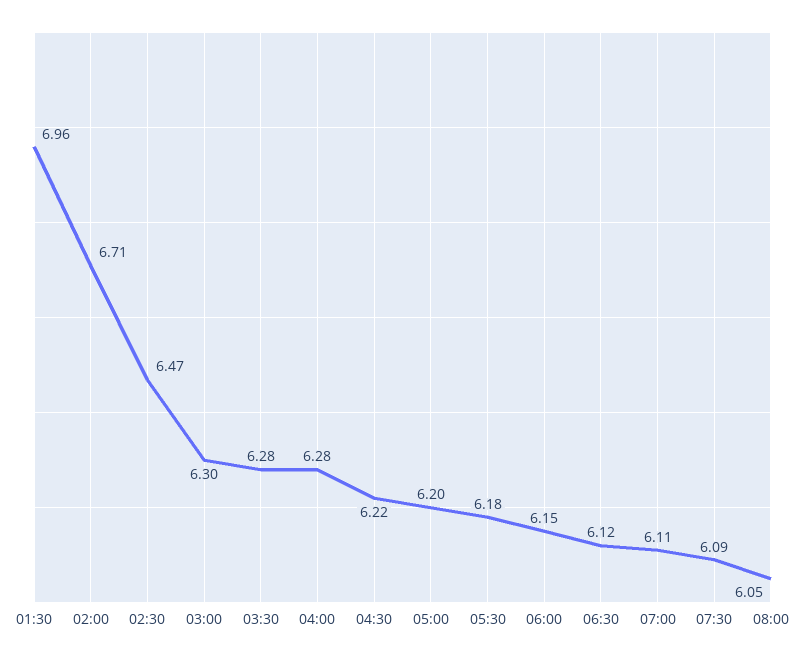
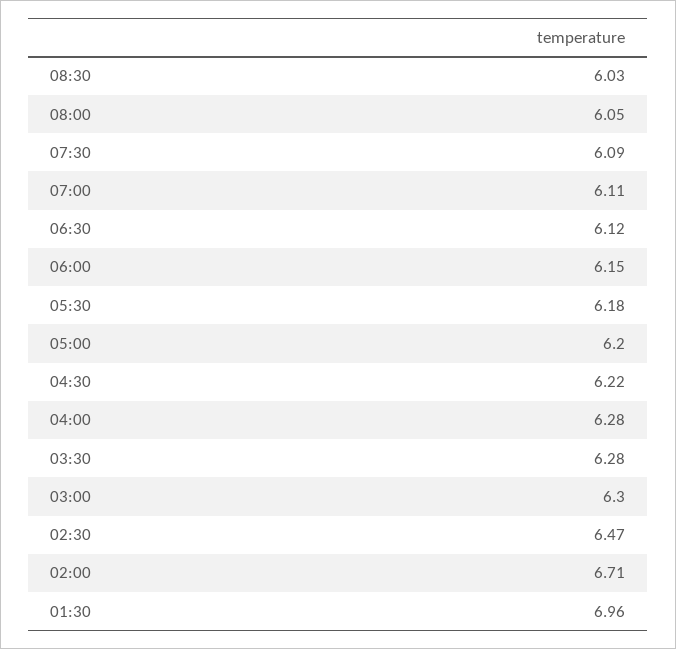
08:30: none -> 6.03

